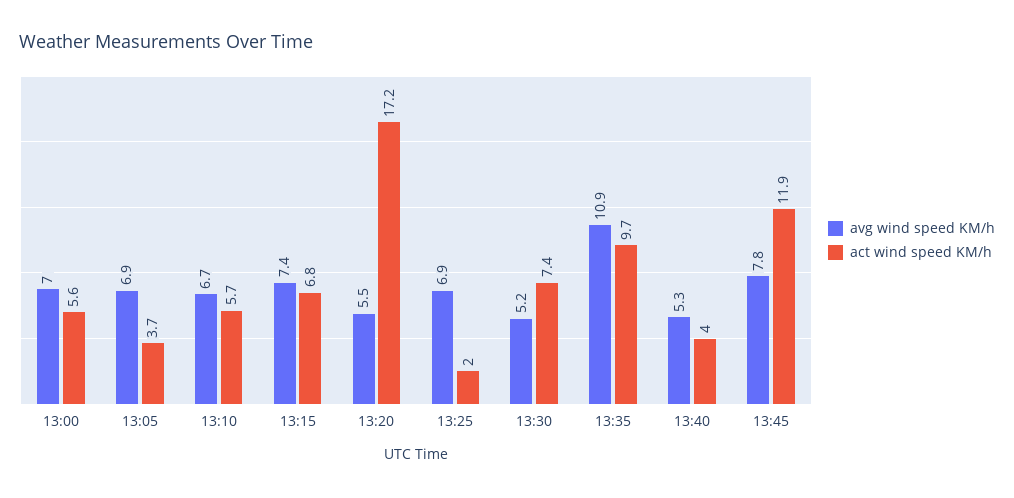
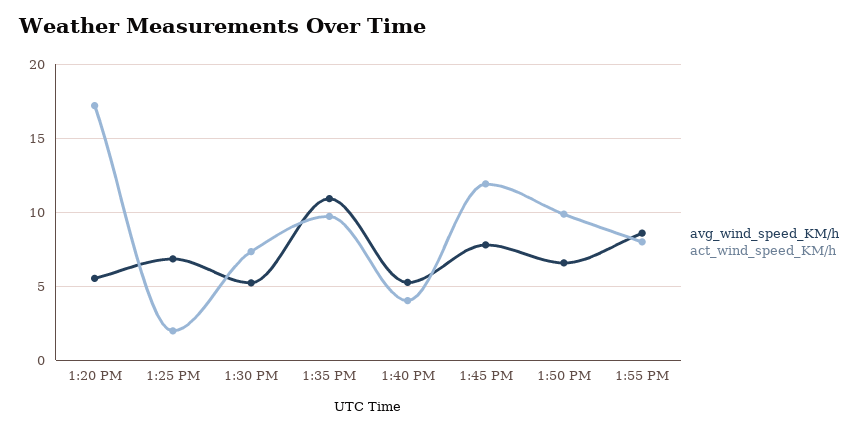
avg wind speed KM/h, 13:00: 7 -> none
act wind speed KM/h, 13:00: 5.6 -> none
avg wind speed KM/h, 13:05: 6.9 -> none
act wind speed KM/h, 13:05: 3.7 -> none
avg wind speed KM/h, 13:10: 6.7 -> none
act wind speed KM/h, 13:10: 5.7 -> none
avg wind speed KM/h, 13:15: 7.4 -> none
act wind speed KM/h, 13:15: 6.8 -> none
avg wind speed KM/h, 1:50 PM: none -> 6.5
act wind speed KM/h, 1:50 PM: none -> 10
avg wind speed KM/h, 1:55 PM: none -> 8.5
act wind speed KM/h, 1:55 PM: none -> 8

